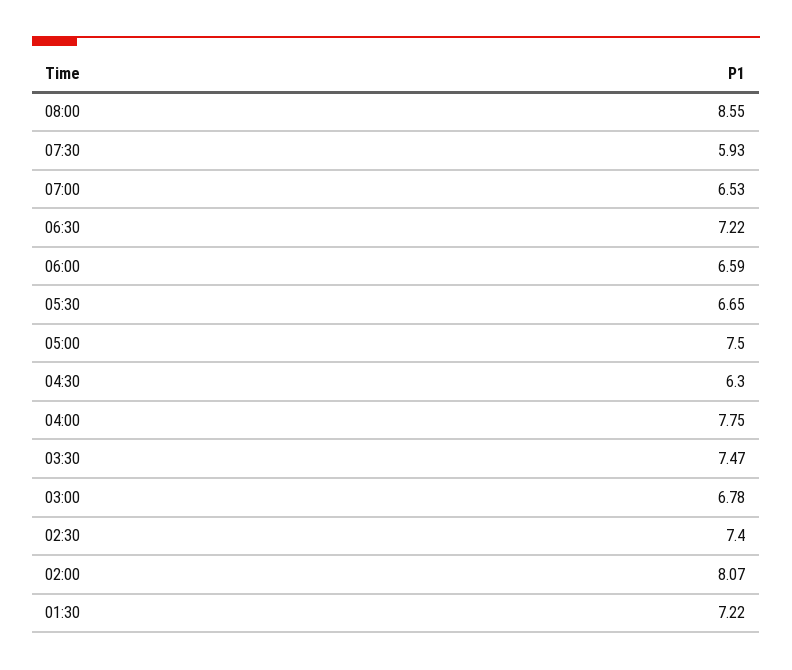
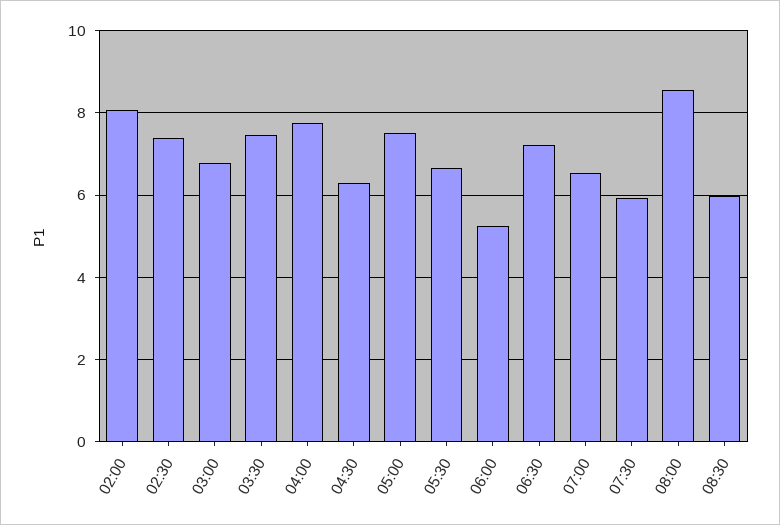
06:00: 6.59 -> 5.2
01:30: 7.22 -> none
08:30: none -> 6

